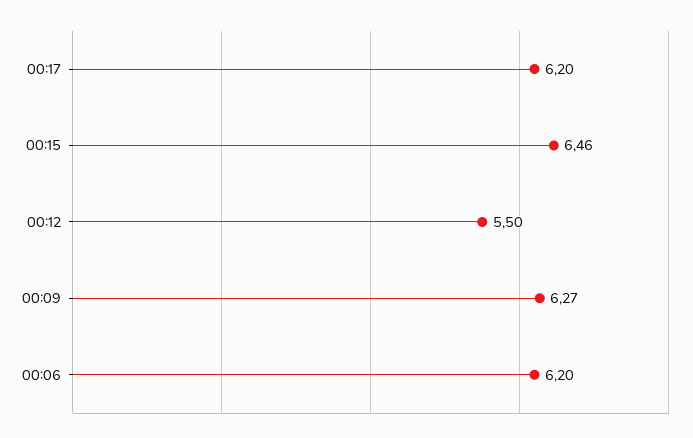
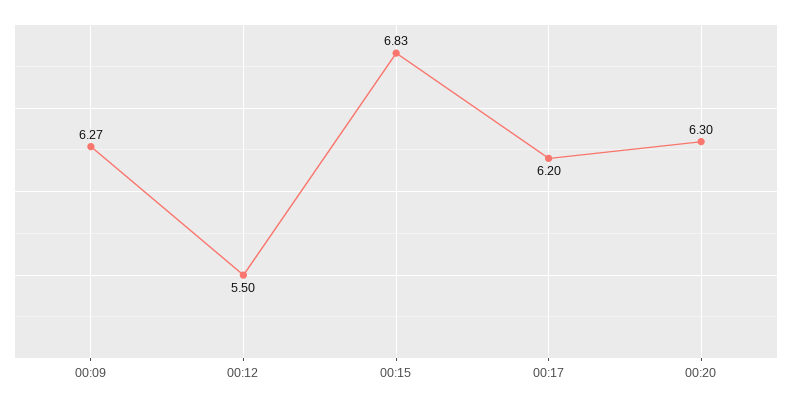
00:15: 6.46 -> 6.83
00:06: 6.2 -> none
00:20: none -> 6.3

